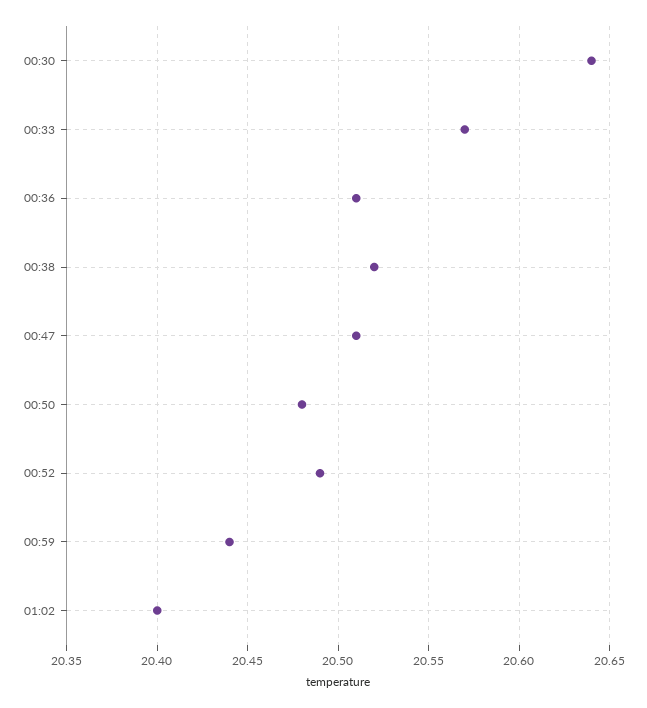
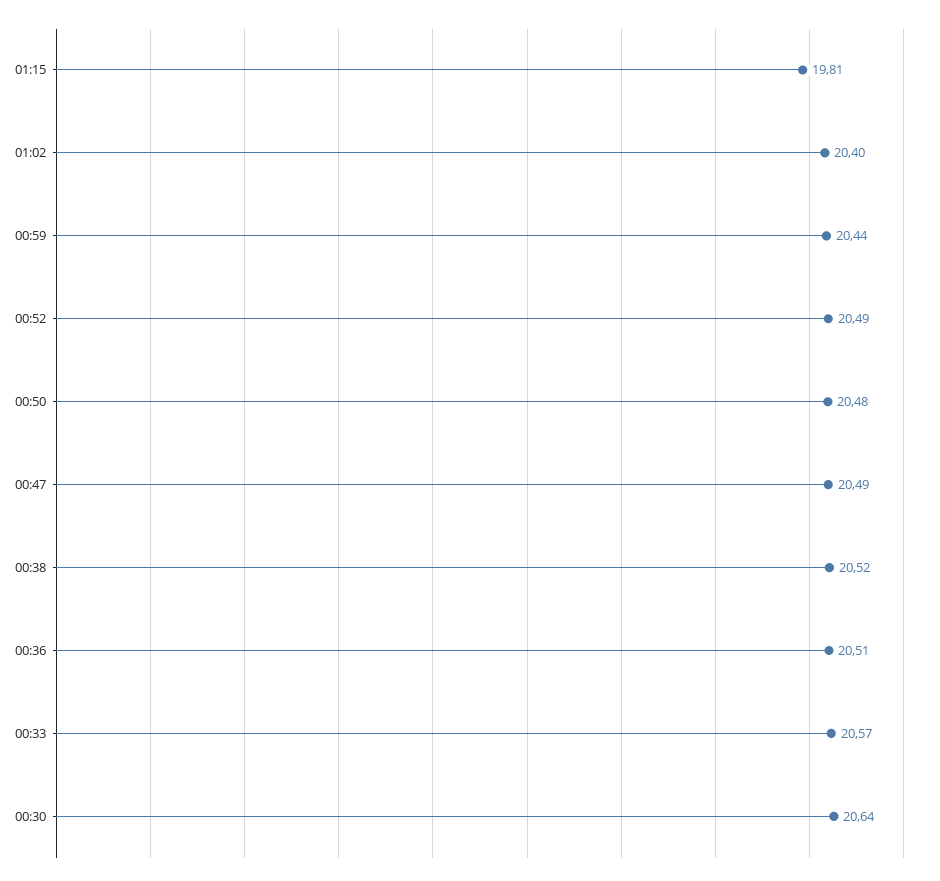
00:47: 20.51 -> 20.49
01:15: none -> 19.81

